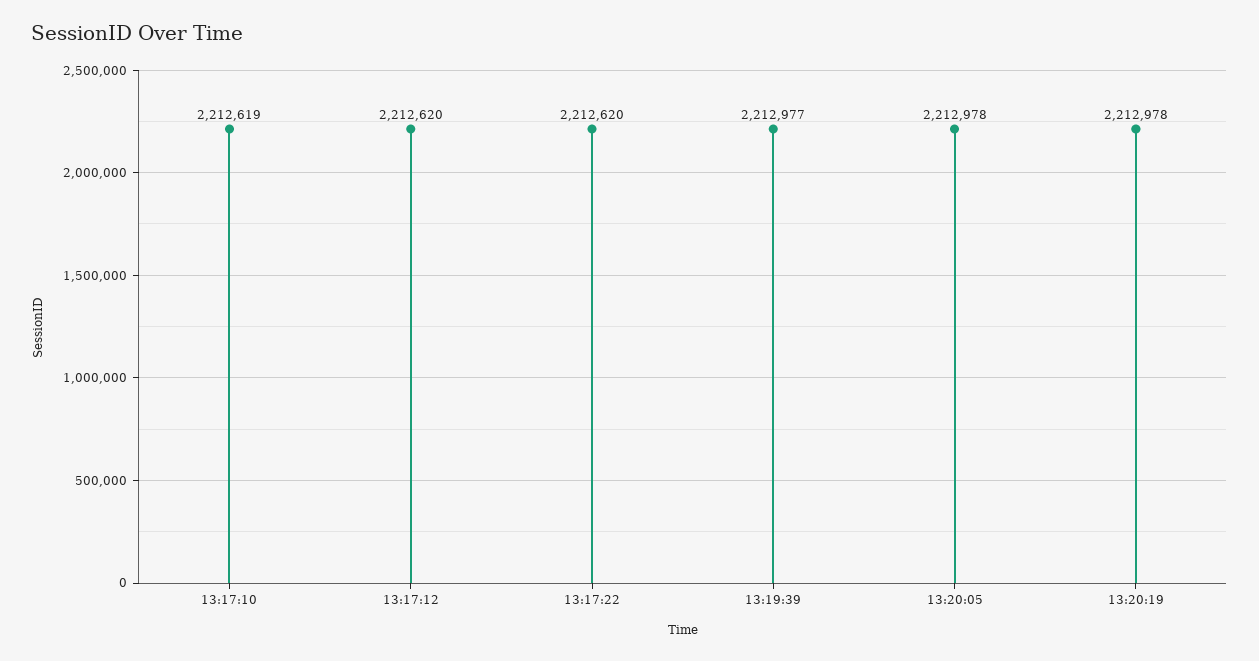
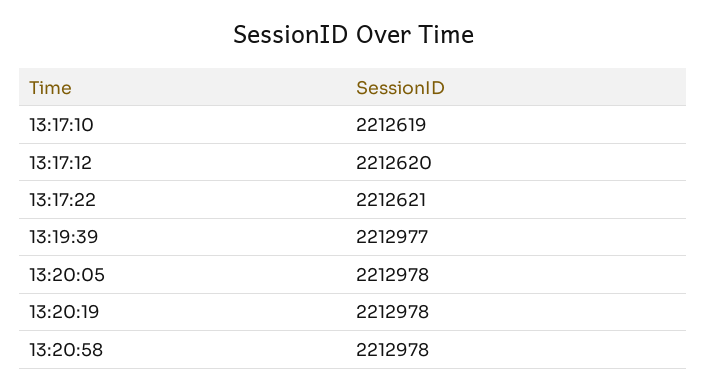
13:17:22: 2212620 -> 2212621
13:20:58: none -> 2212978

